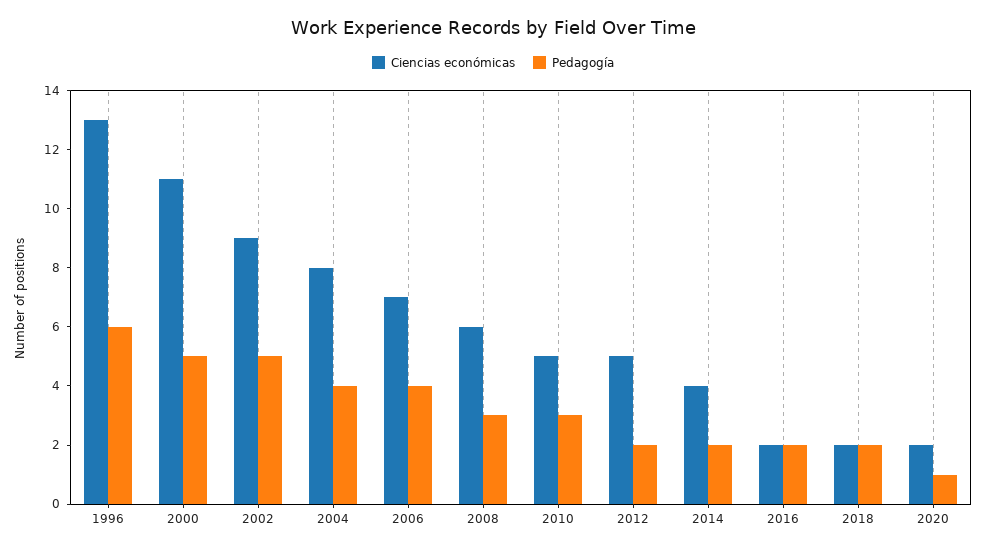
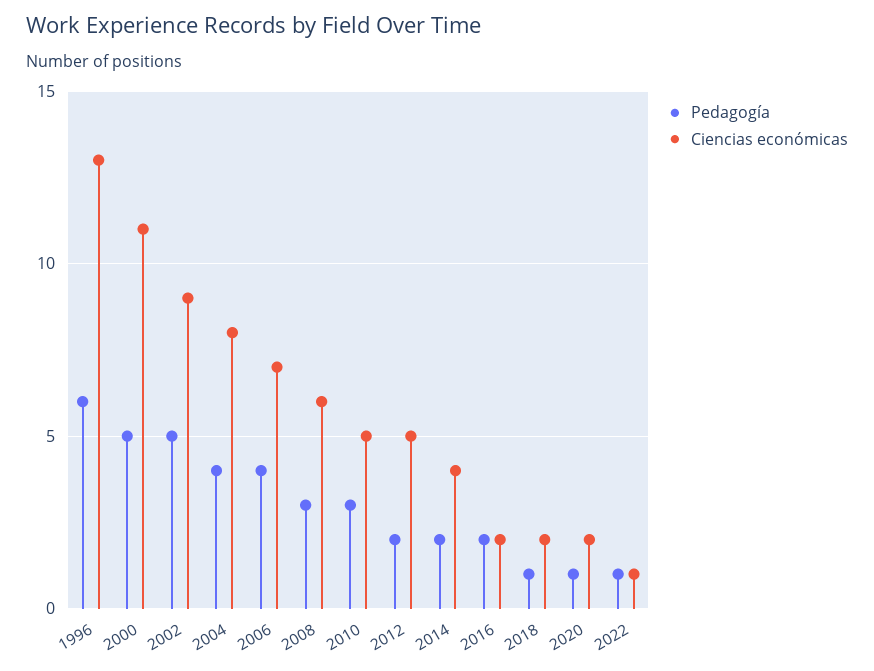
Pedagogía, 2018: 2 -> 1
Pedagogía, 2022: none -> 1
Ciencias económicas, 2022: none -> 1

